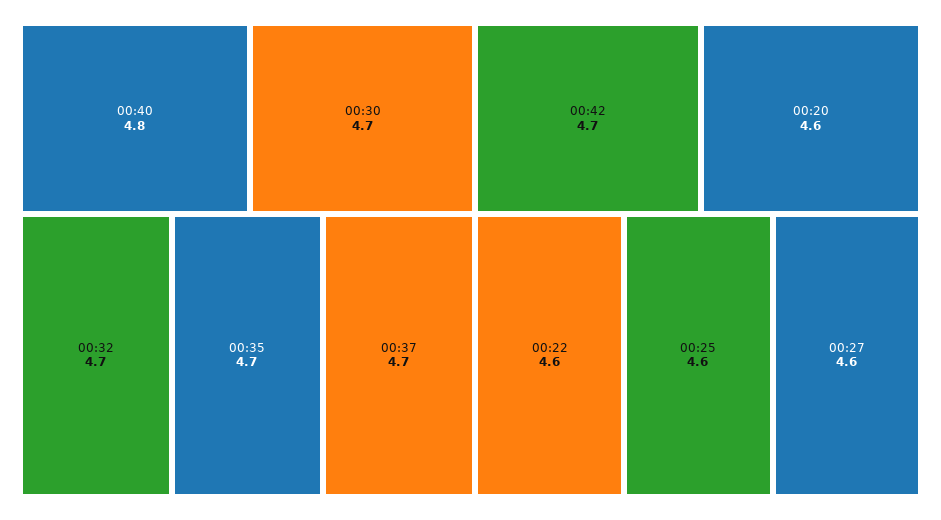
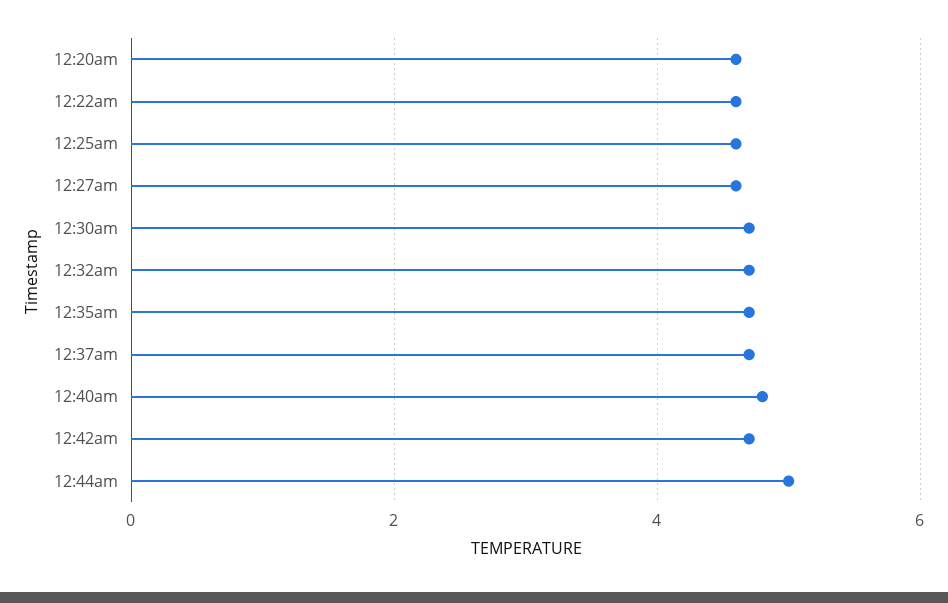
12:44am: none -> 5

